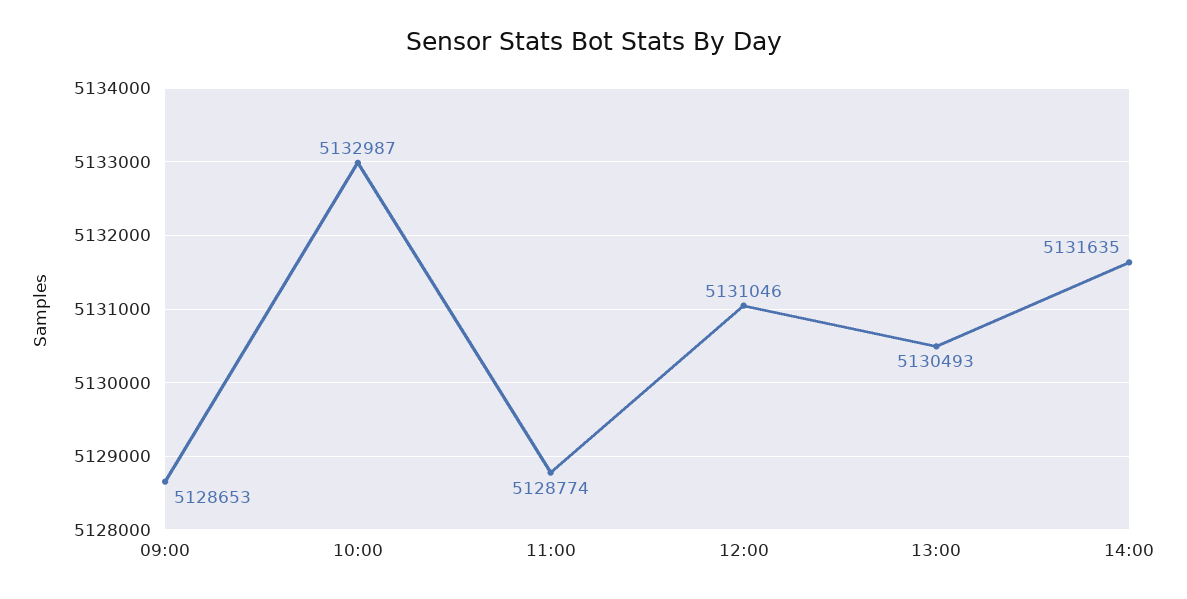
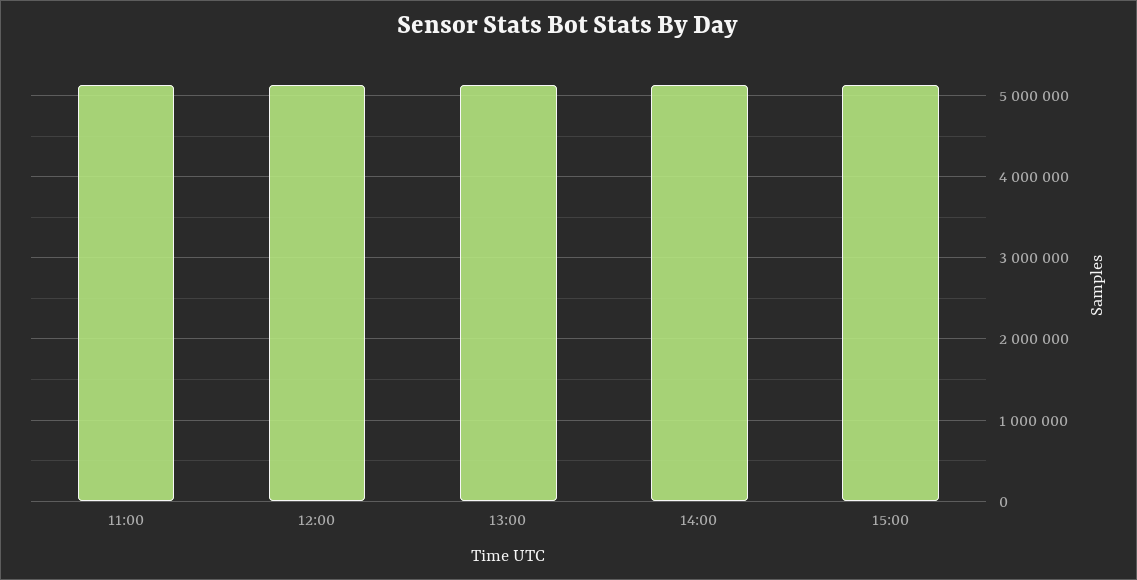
09:00: 5128653 -> none
10:00: 5132987 -> none
15:00: none -> 5100000

